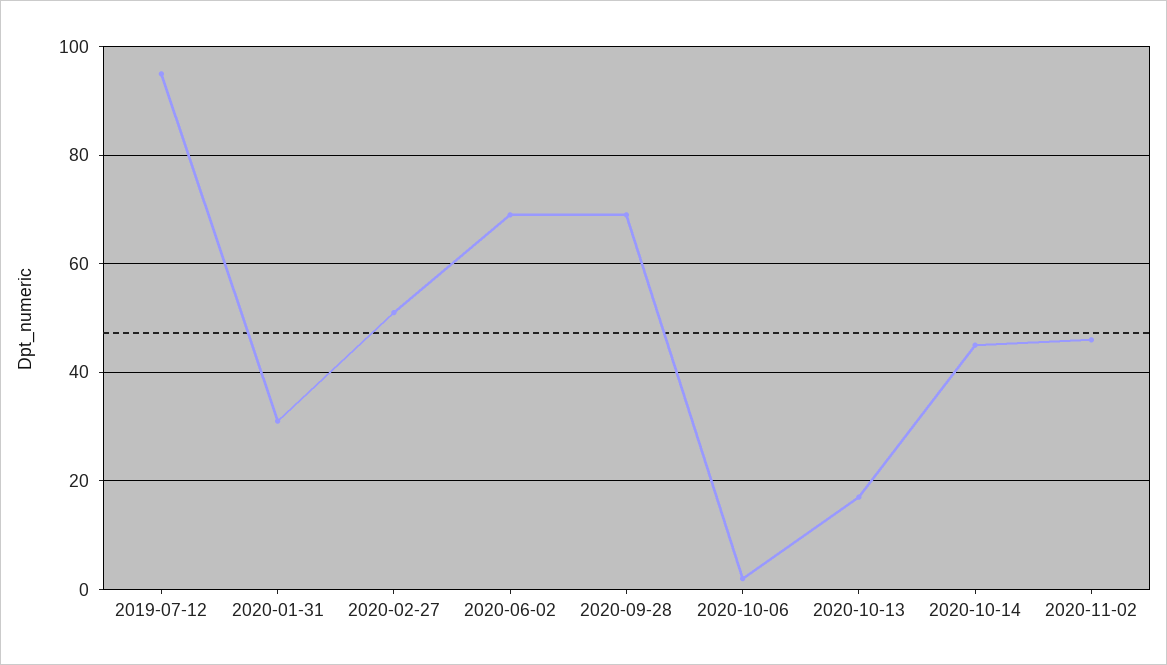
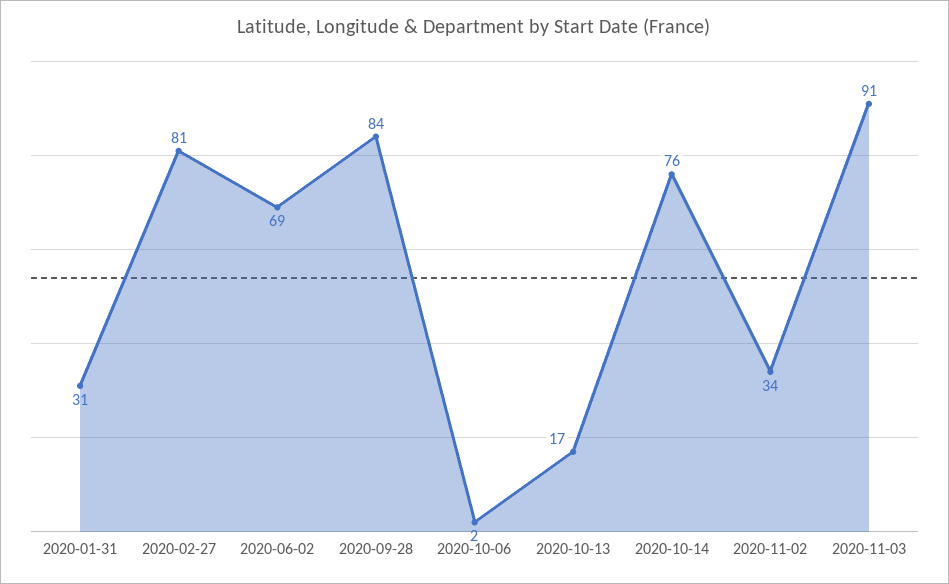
2019-07-12: 95 -> none
2020-02-27: 50 -> 81
2020-09-28: 70 -> 84
2020-10-14: 45 -> 76
2020-11-02: 45 -> 34
2020-11-03: none -> 91

